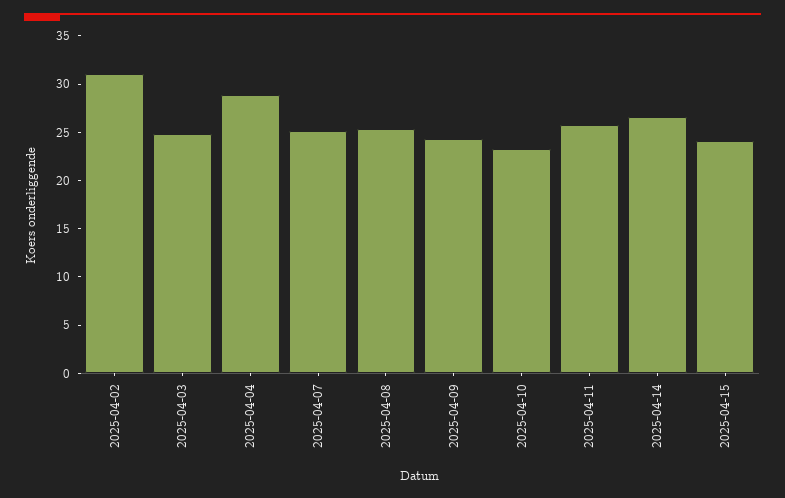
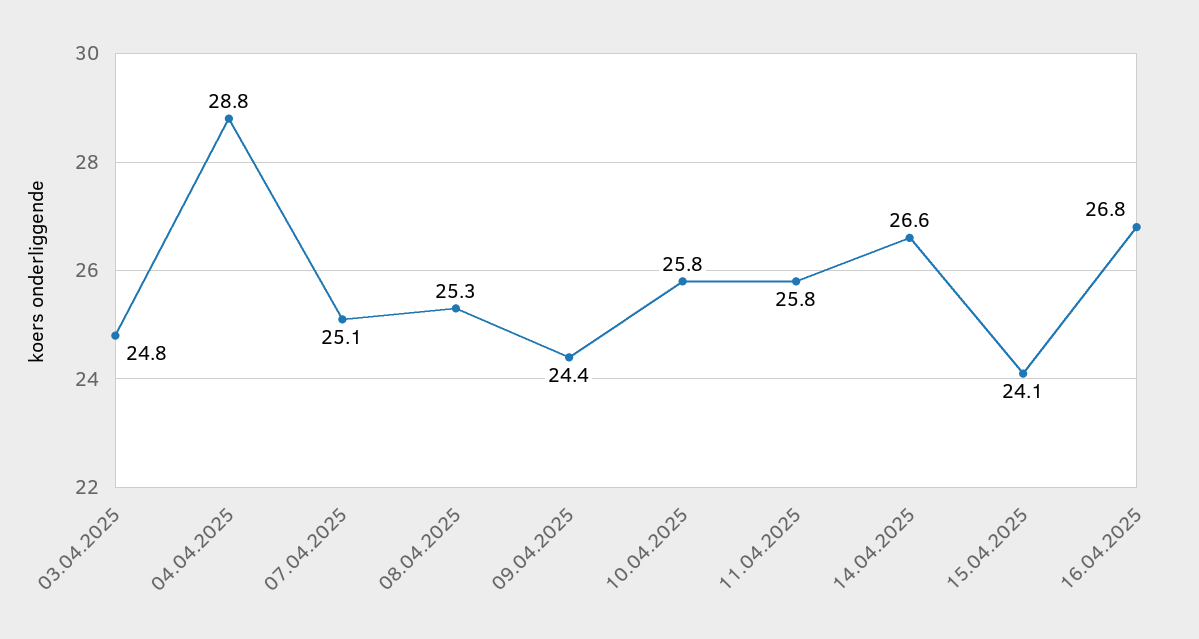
2025-04-02: 31 -> none
2025-04-10: 23 -> 25.8
16.04.2025: none -> 26.8

